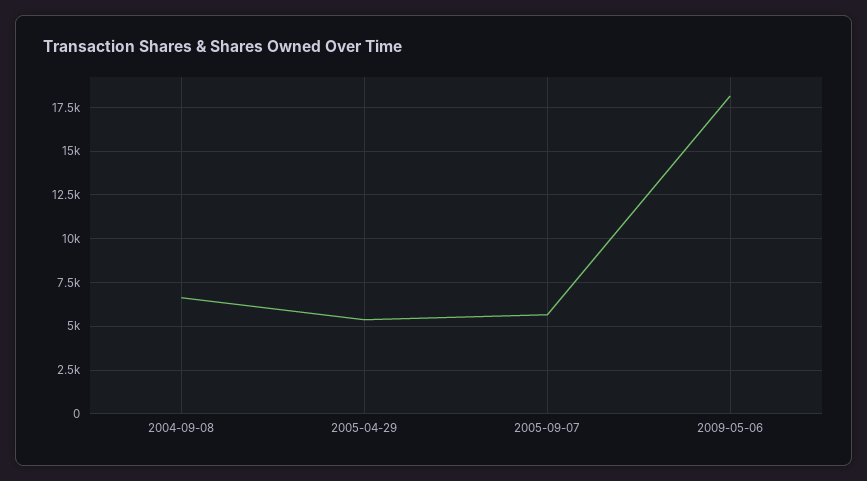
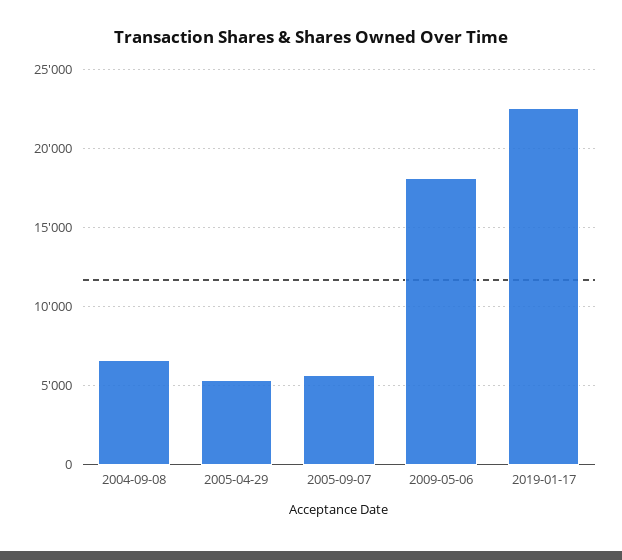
2019-01-17: none -> 22500

